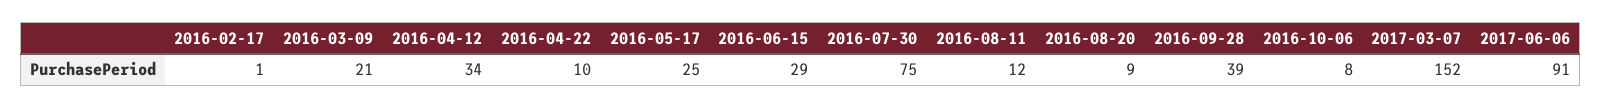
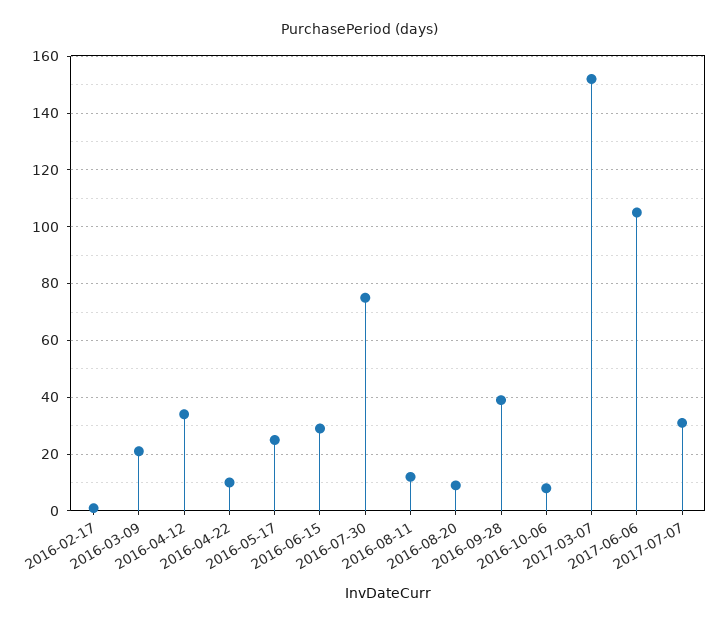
2017-06-06: 91 -> 105
2017-07-07: none -> 30

